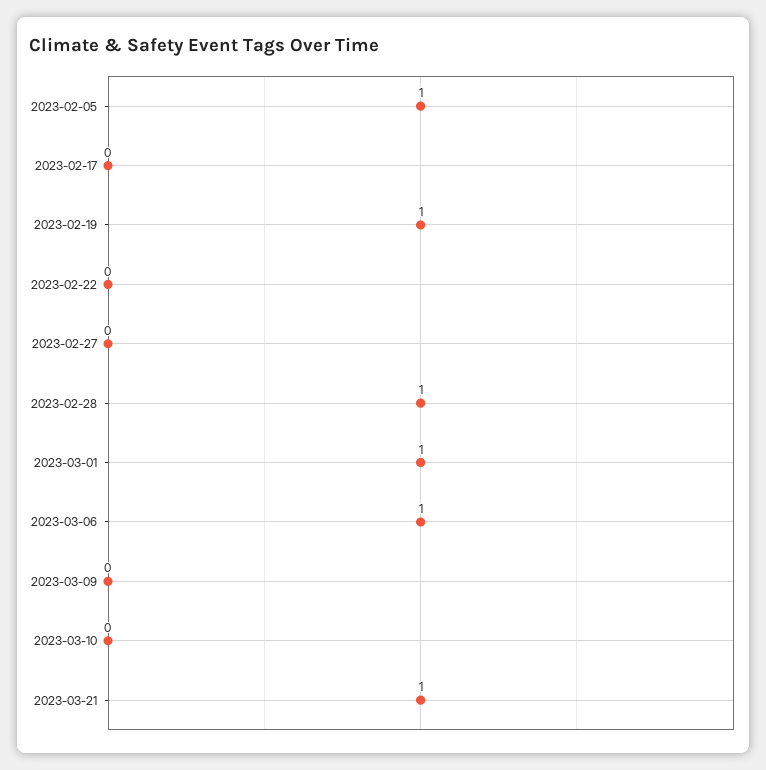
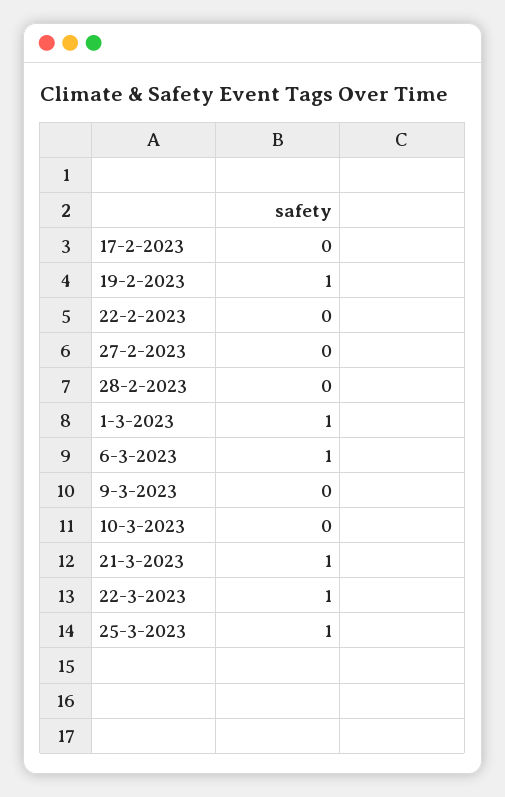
2023-02-05: 1 -> none
2023-02-28: 1 -> 0
22-3-2023: none -> 1
25-3-2023: none -> 1

